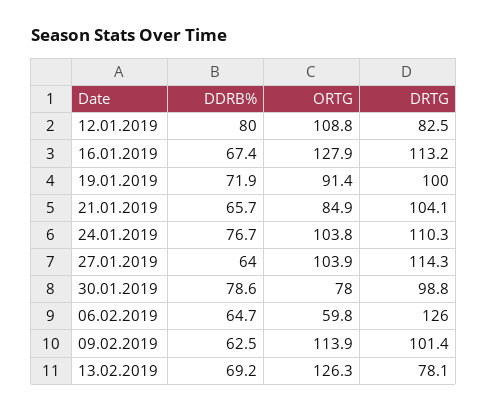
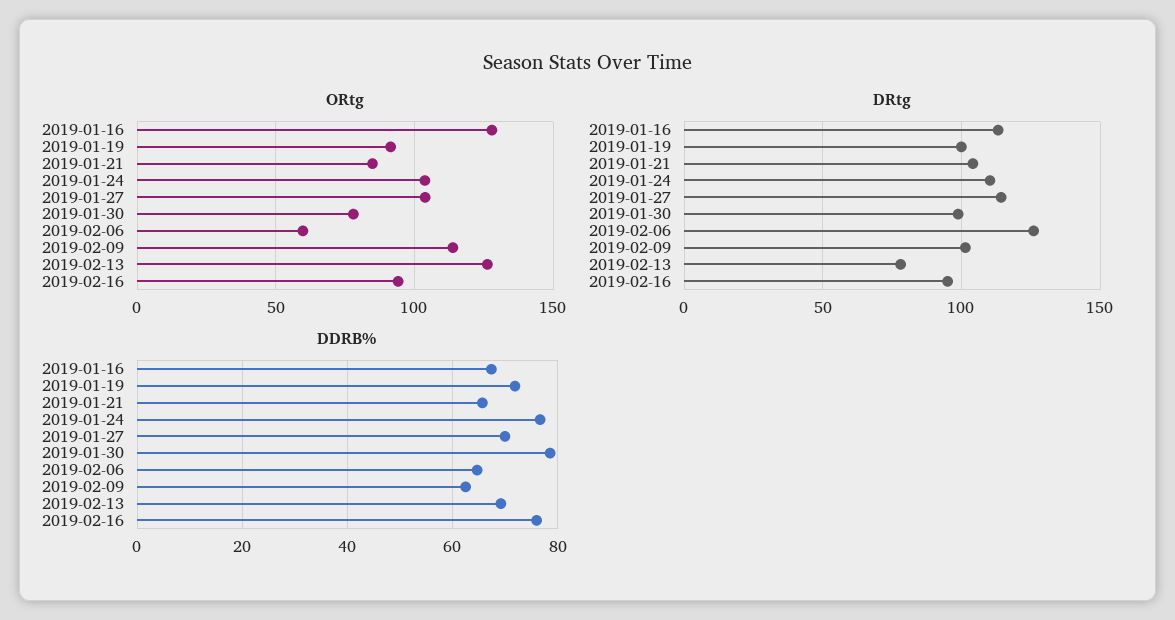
DDRB%, 12.01.2019: 80 -> none
ORTG, 12.01.2019: 108.8 -> none
DRTG, 12.01.2019: 82.5 -> none
DDRB%, 27.01.2019: 64 -> 70
ORTG, 2019-02-16: none -> 95
DRTG, 2019-02-16: none -> 95
DDRB%, 2019-02-16: none -> 76

